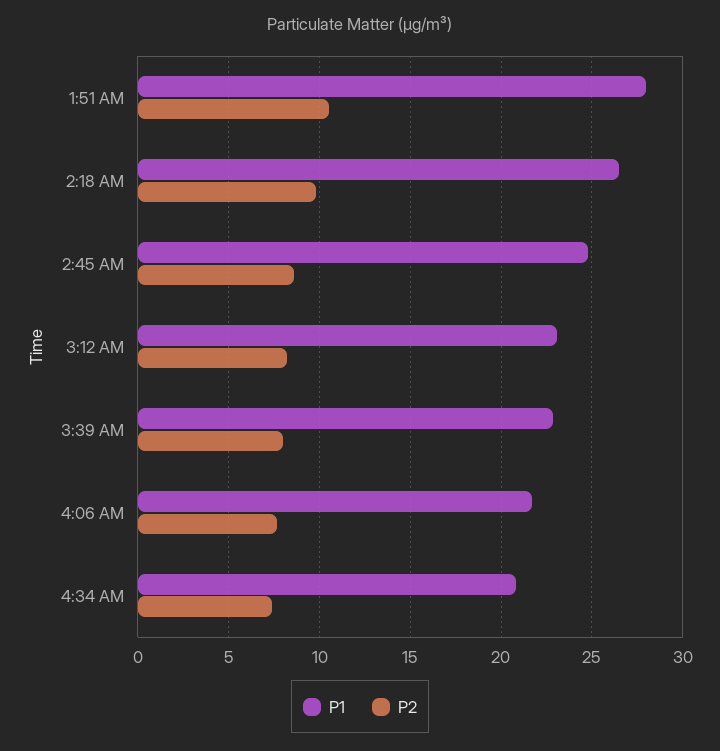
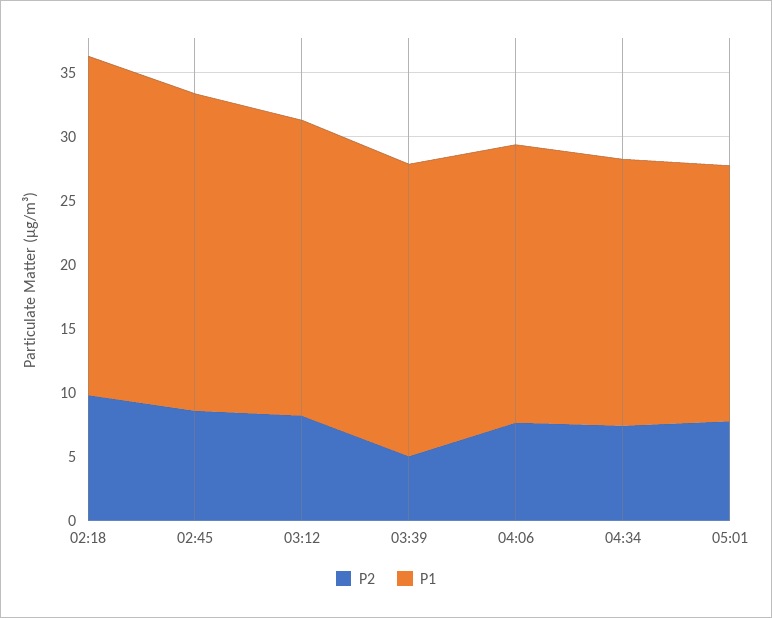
P1, 1:51 AM: 28 -> none
P2, 1:51 AM: 10.5 -> none
P2, 3:39 AM: 8 -> 5
P2, 05:01: none -> 8
P1, 05:01: none -> 20

